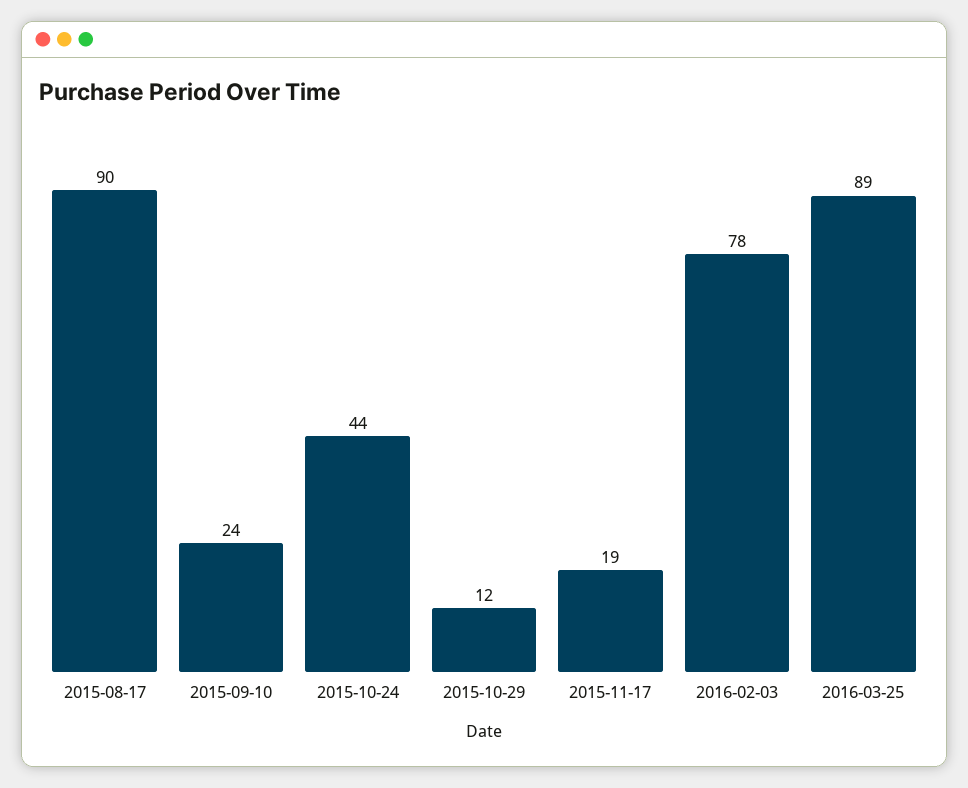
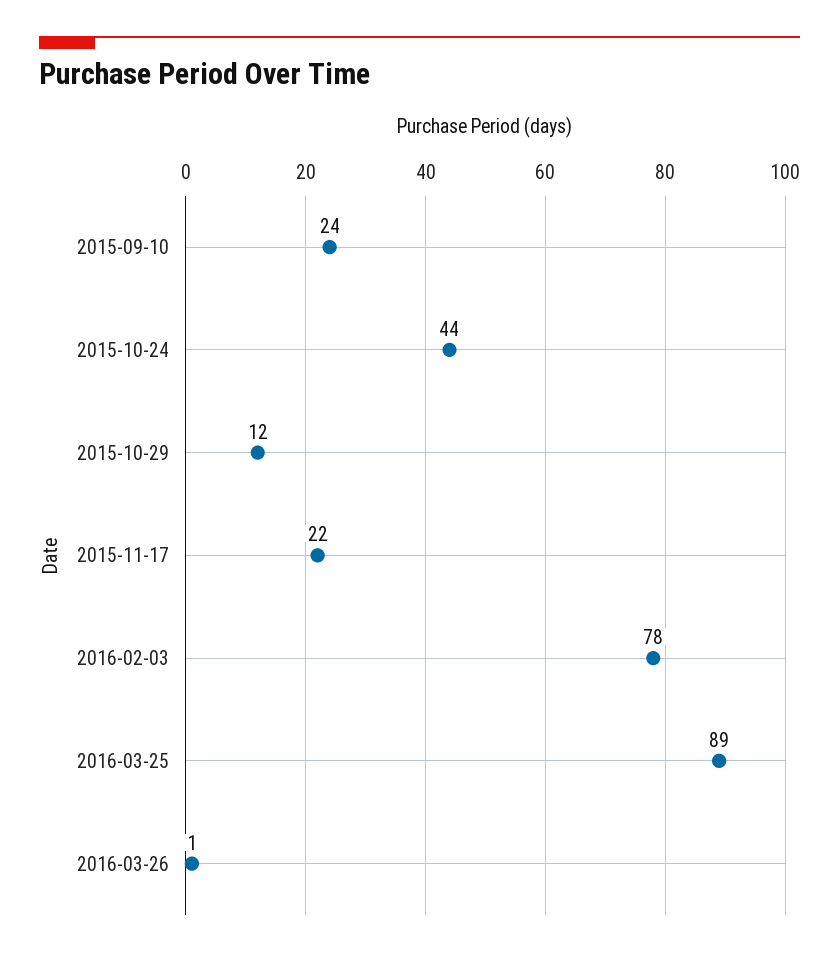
2015-08-17: 90 -> none
2015-11-17: 19 -> 22
2016-03-26: none -> 1

